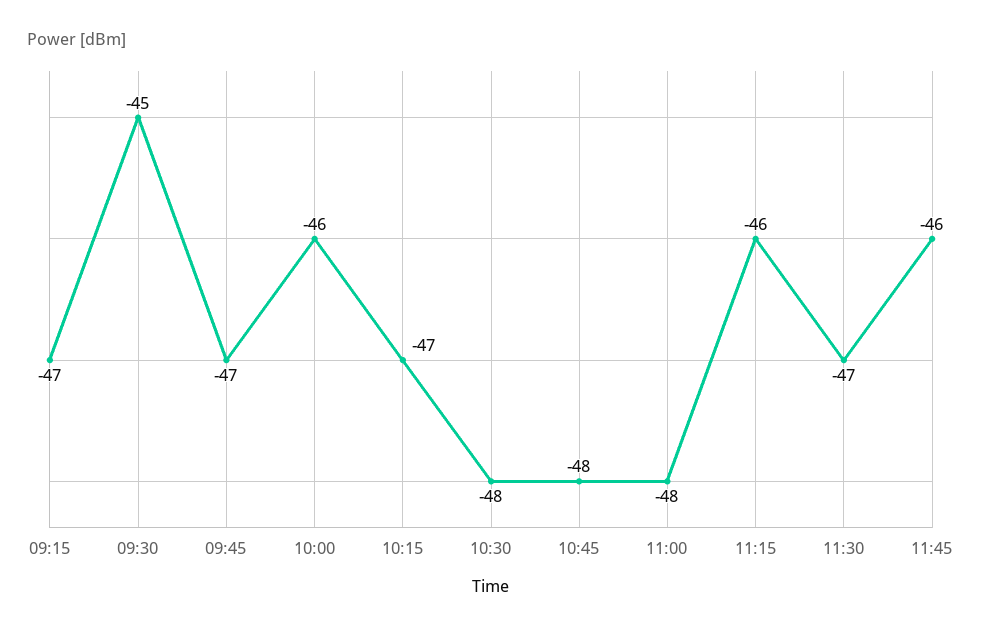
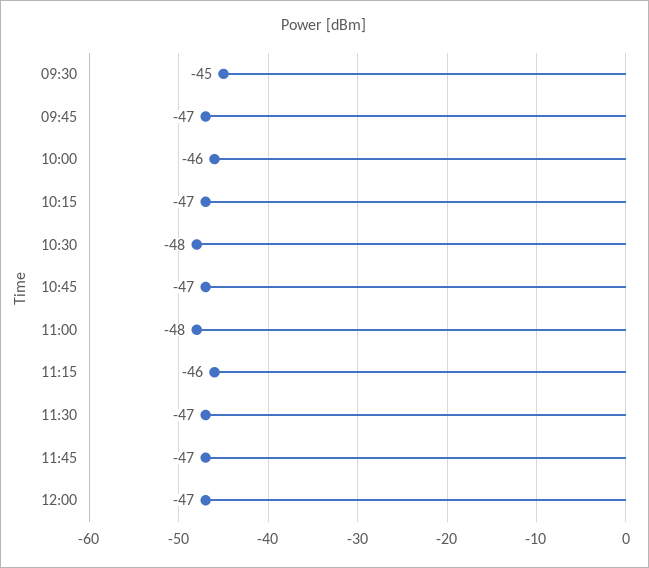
09:15: -47 -> none
10:45: -48 -> -47
11:45: -46 -> -47
12:00: none -> -47

